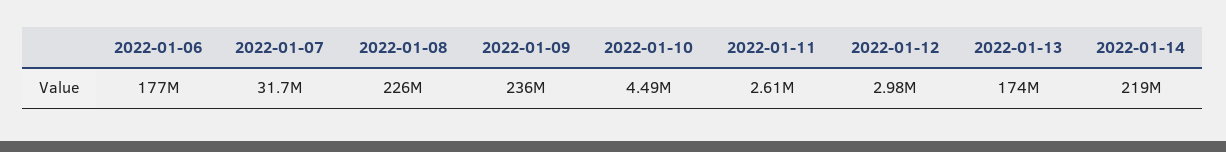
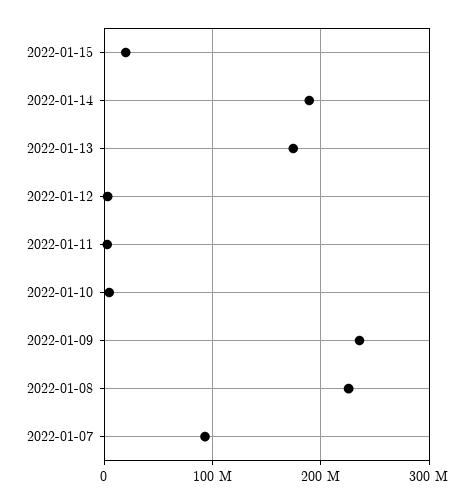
2022-01-06: 177000000 -> none
2022-01-07: 31700000 -> 90000000
2022-01-14: 219000000 -> 190000000
2022-01-15: none -> 20000000

